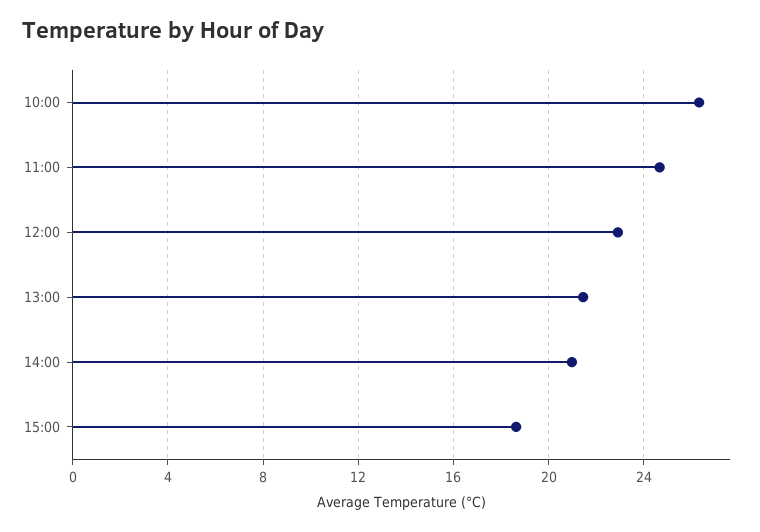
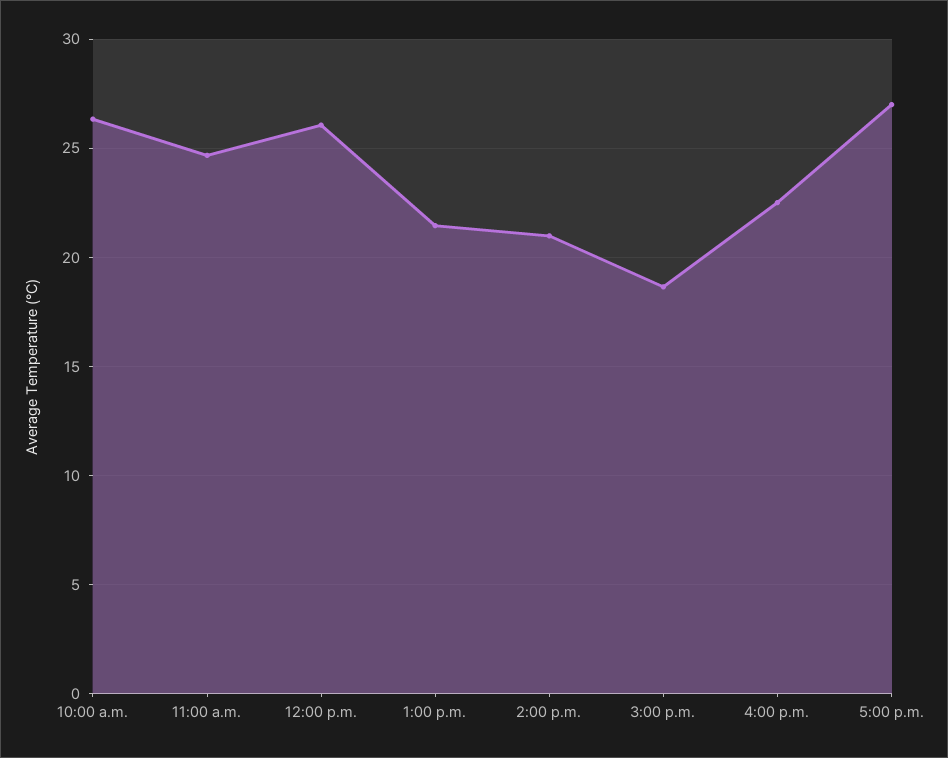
12:00: 23 -> 26
4:00 p.m.: none -> 22.5
5:00 p.m.: none -> 27

